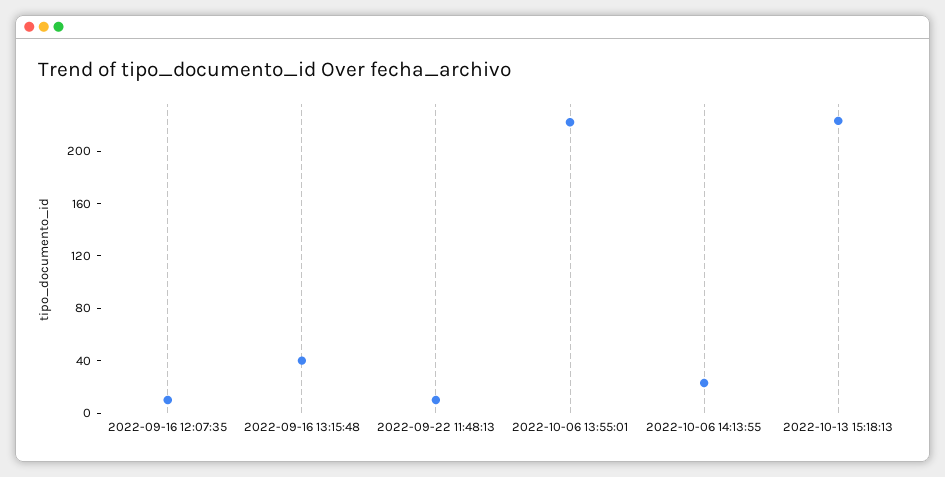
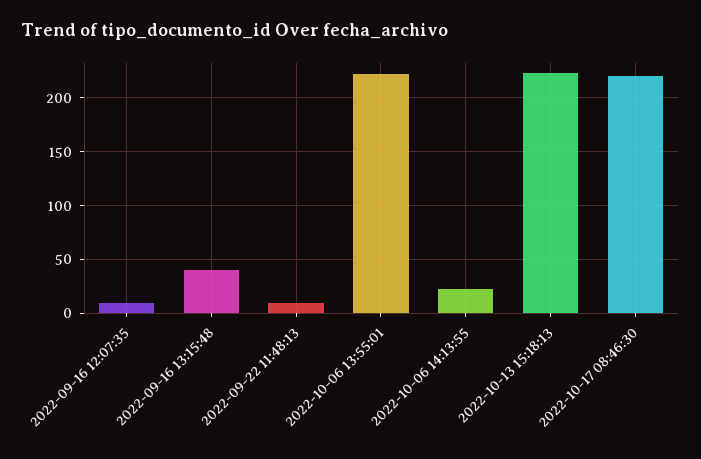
2022-10-17 08:46:30: none -> 220

